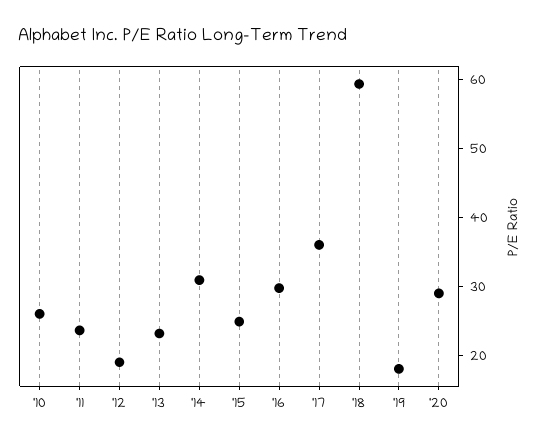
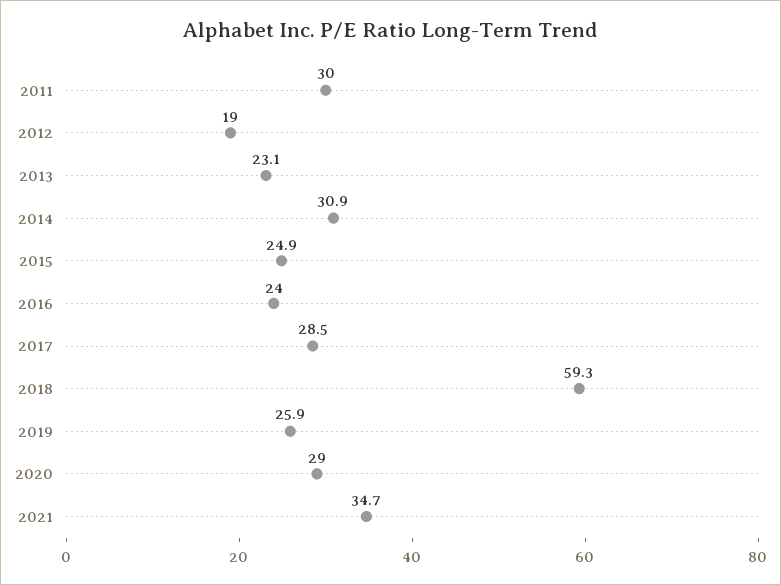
'10: 26 -> none
'11: 24 -> 30
'16: 30 -> 24
'17: 36 -> 28.5
'19: 18 -> 25.9
2021: none -> 34.7

